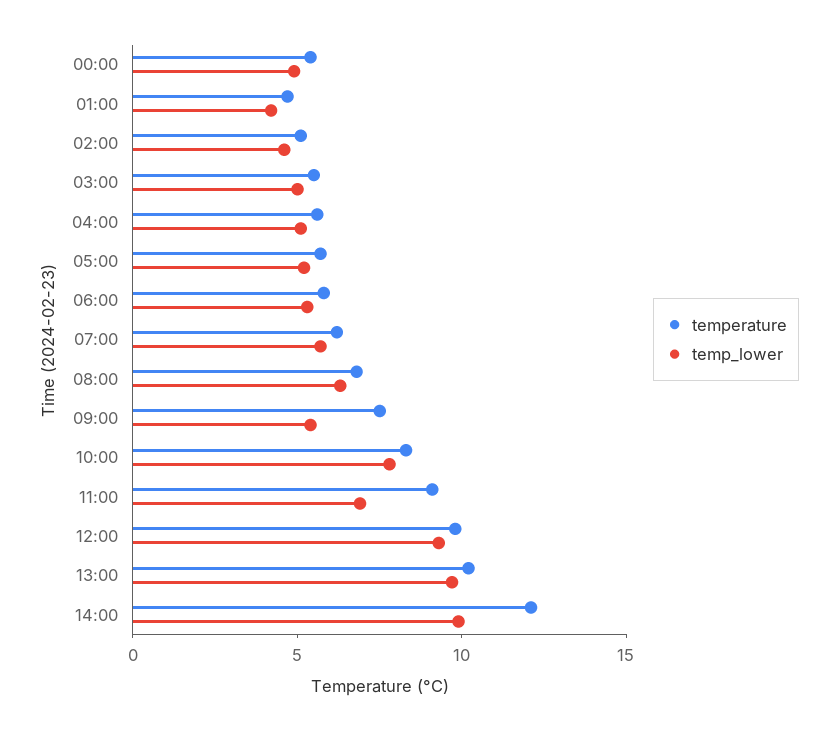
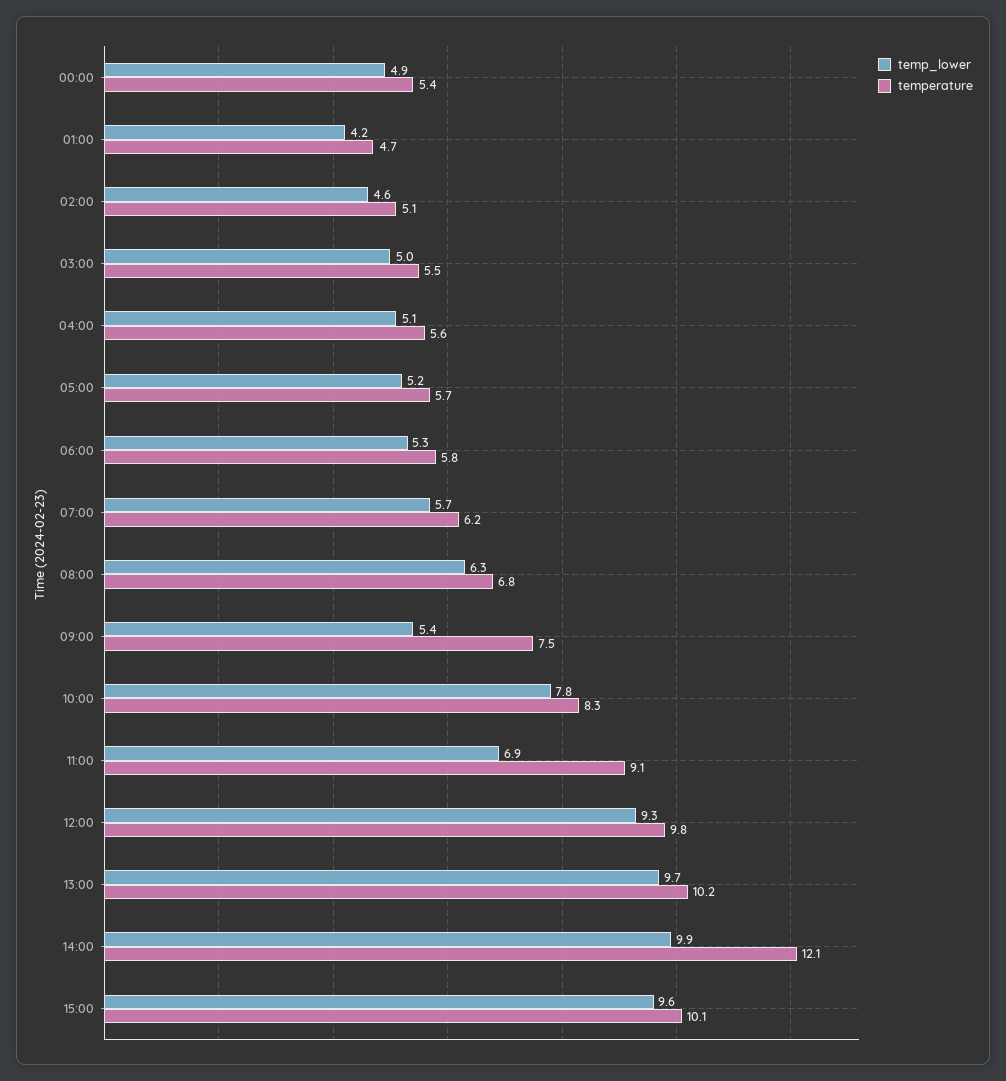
temp_lower, 15:00: none -> 9.6
temperature, 15:00: none -> 10.1

